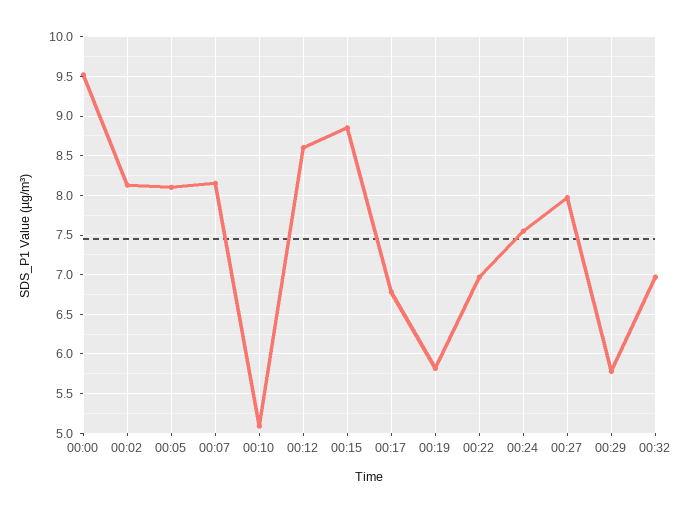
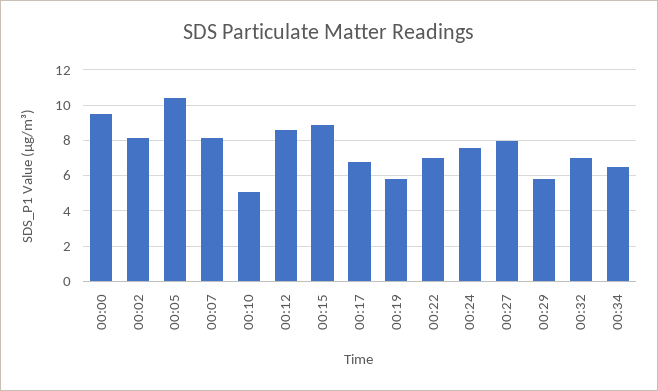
00:05: 8.1 -> 10.5
00:34: none -> 6.5

